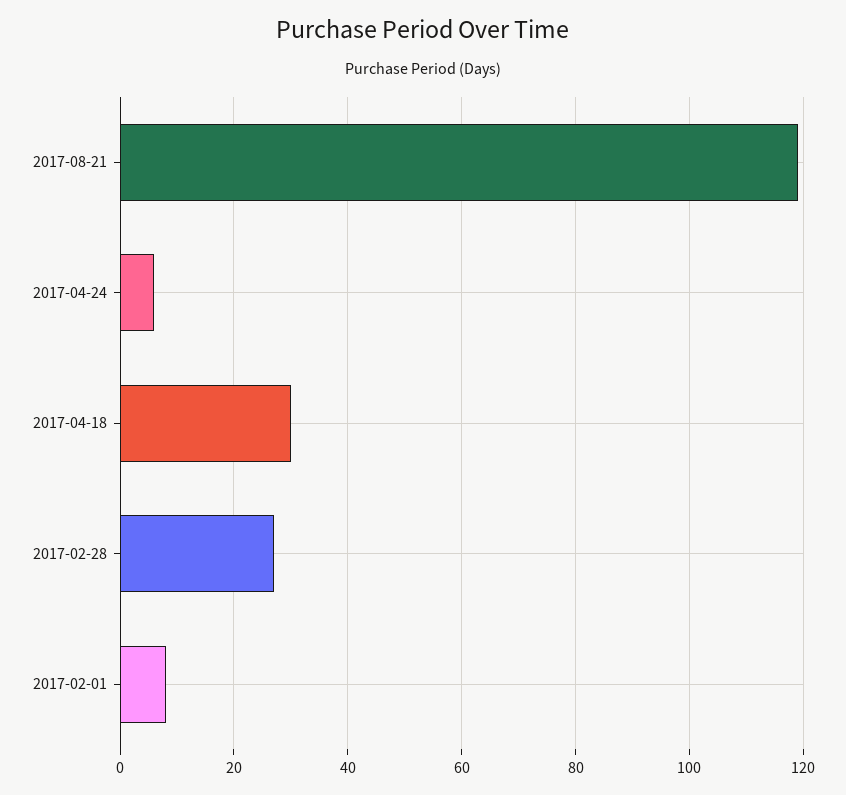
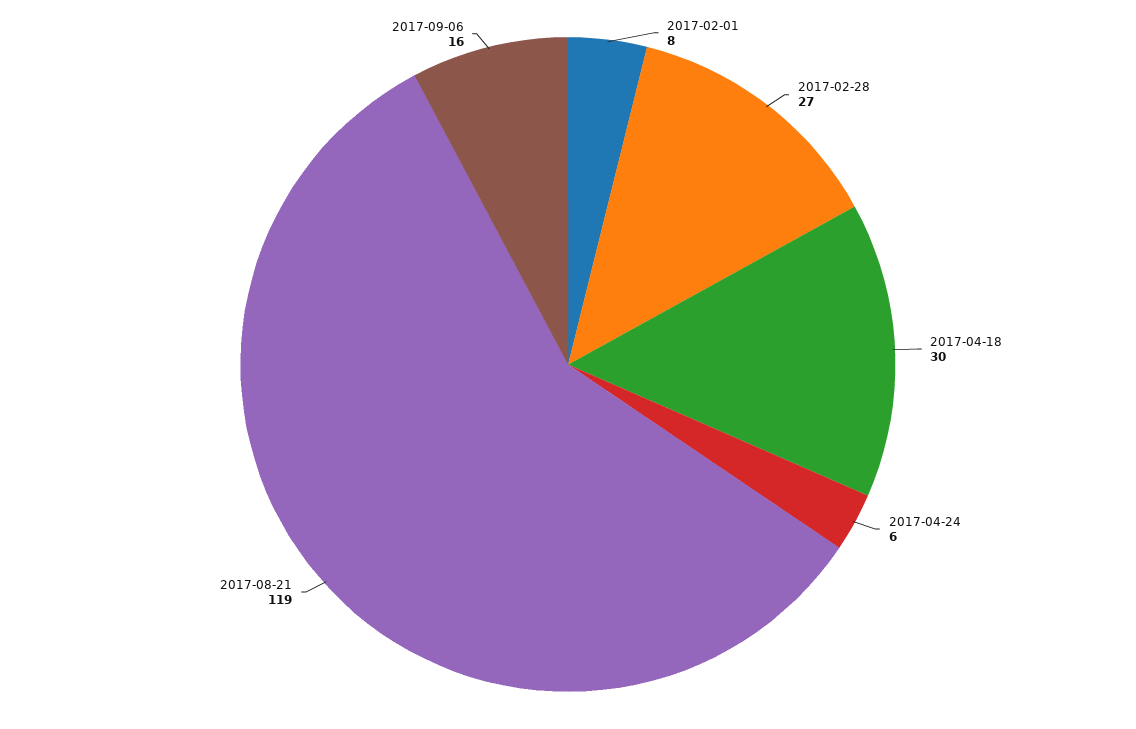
2017-09-06: none -> 16

